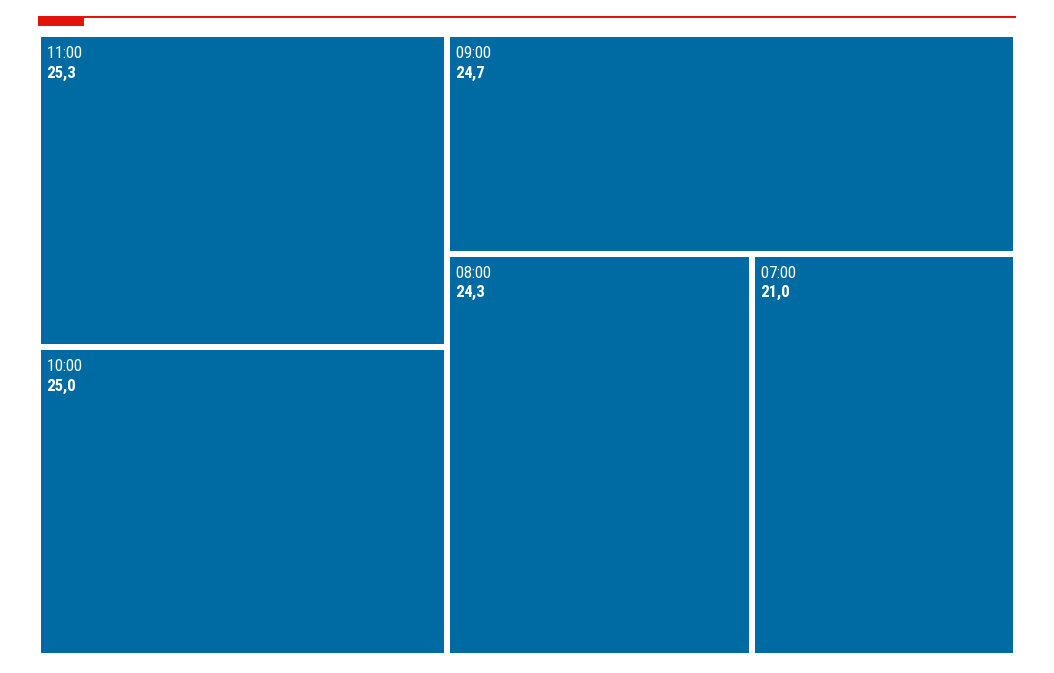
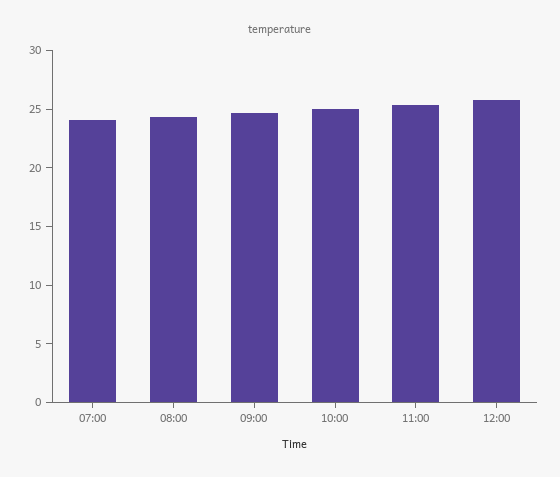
07:00: 21 -> 24
12:00: none -> 26

